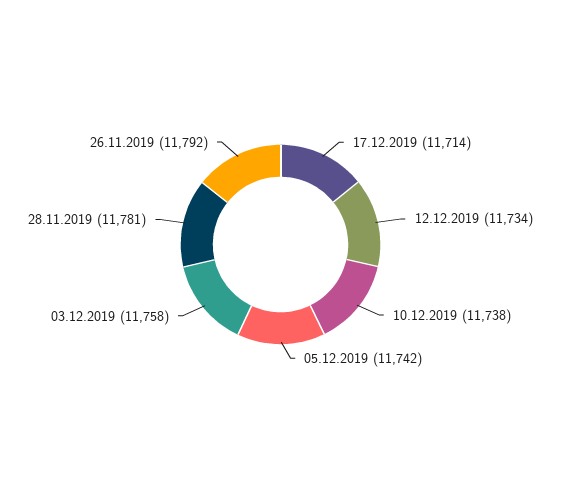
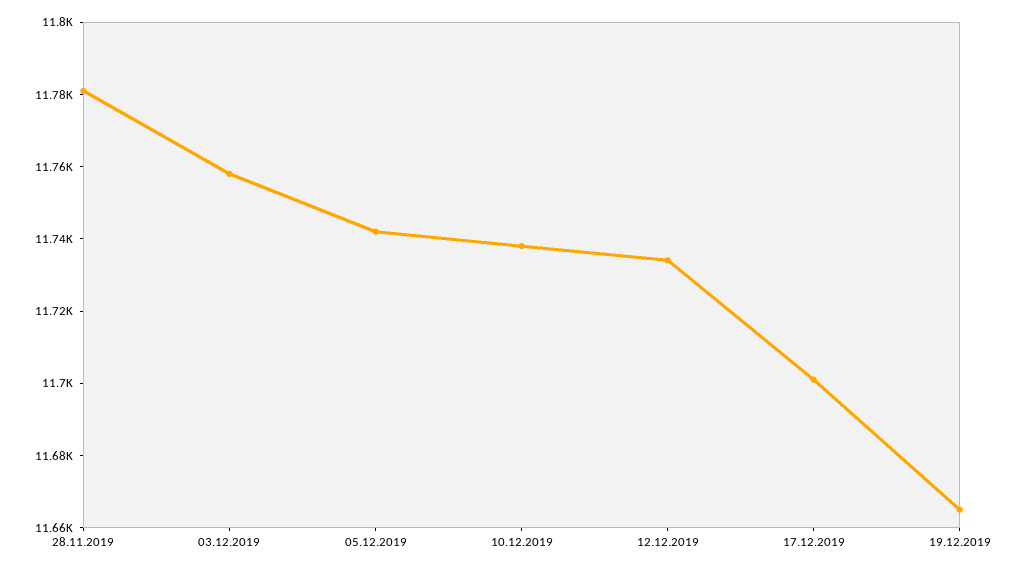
17.12.2019: 11714 -> 11700
26.11.2019: 11792 -> none
19.12.2019: none -> 11665

